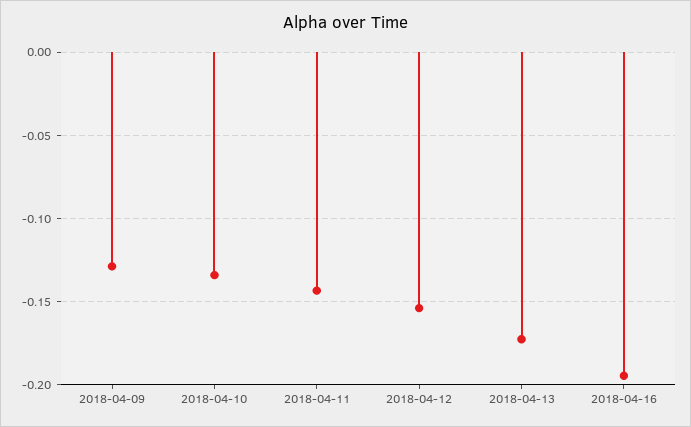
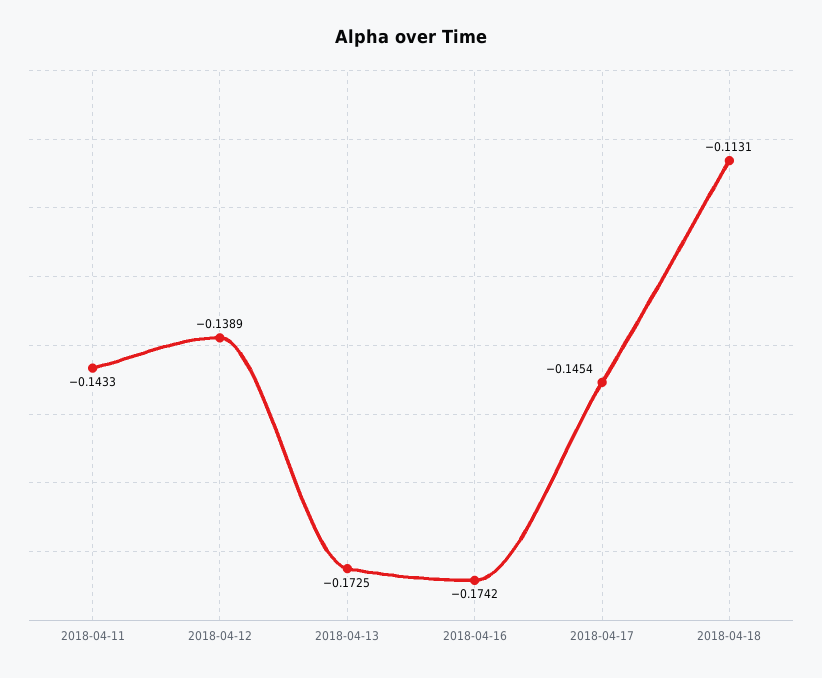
2018-04-09: -0.13 -> none
2018-04-10: -0.135 -> none
2018-04-12: -0.155 -> -0.1389
2018-04-16: -0.195 -> -0.1742
2018-04-17: none -> -0.1454
2018-04-18: none -> -0.1131

